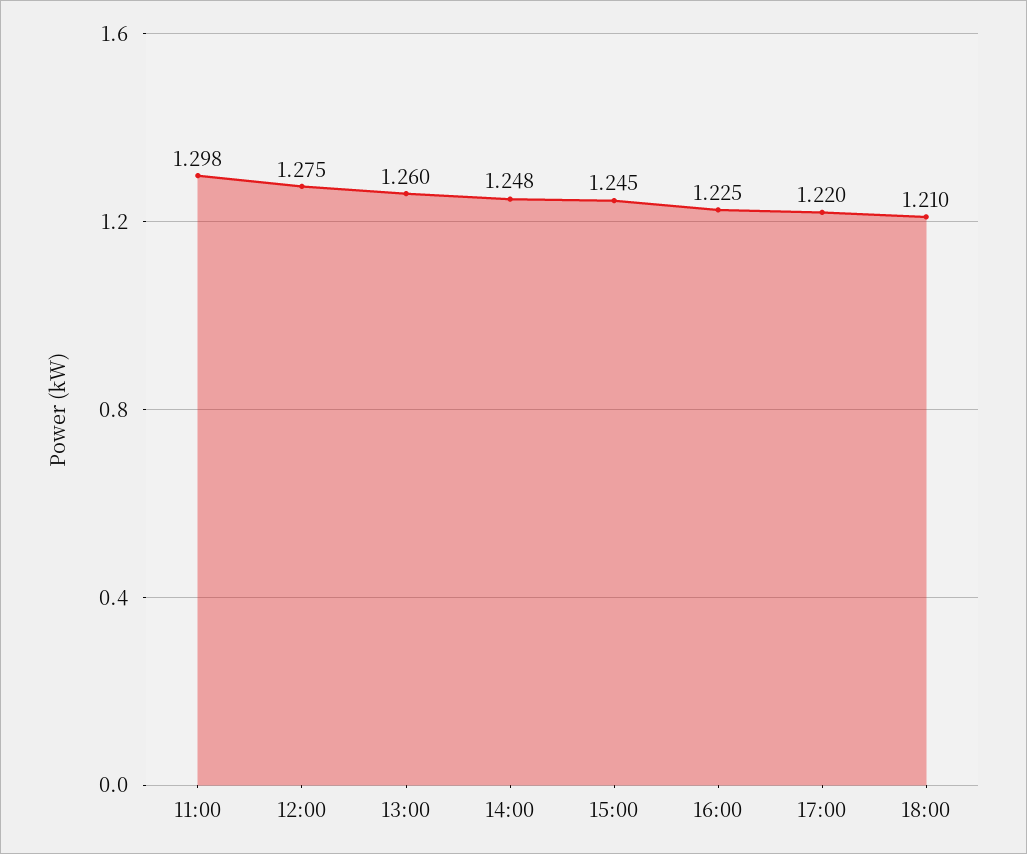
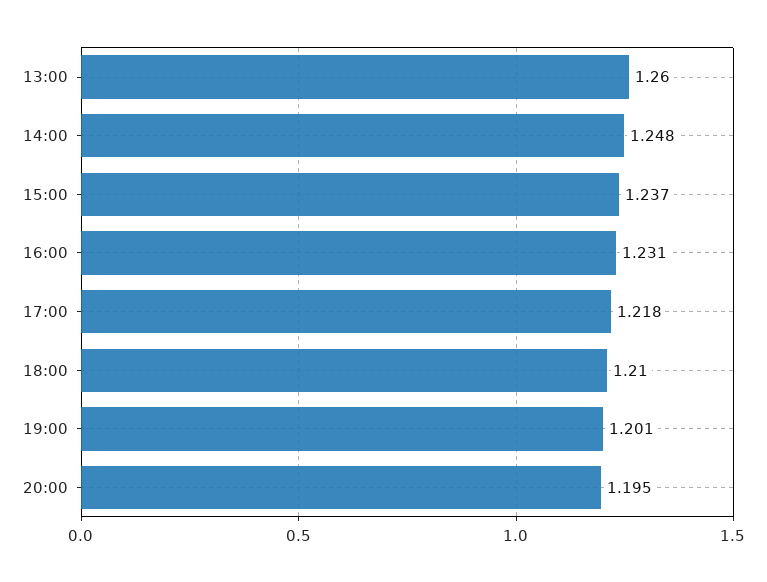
11:00: 1.298 -> none
12:00: 1.275 -> none
15:00: 1.245 -> 1.237
16:00: 1.225 -> 1.231
17:00: 1.22 -> 1.218
19:00: none -> 1.201
20:00: none -> 1.195

